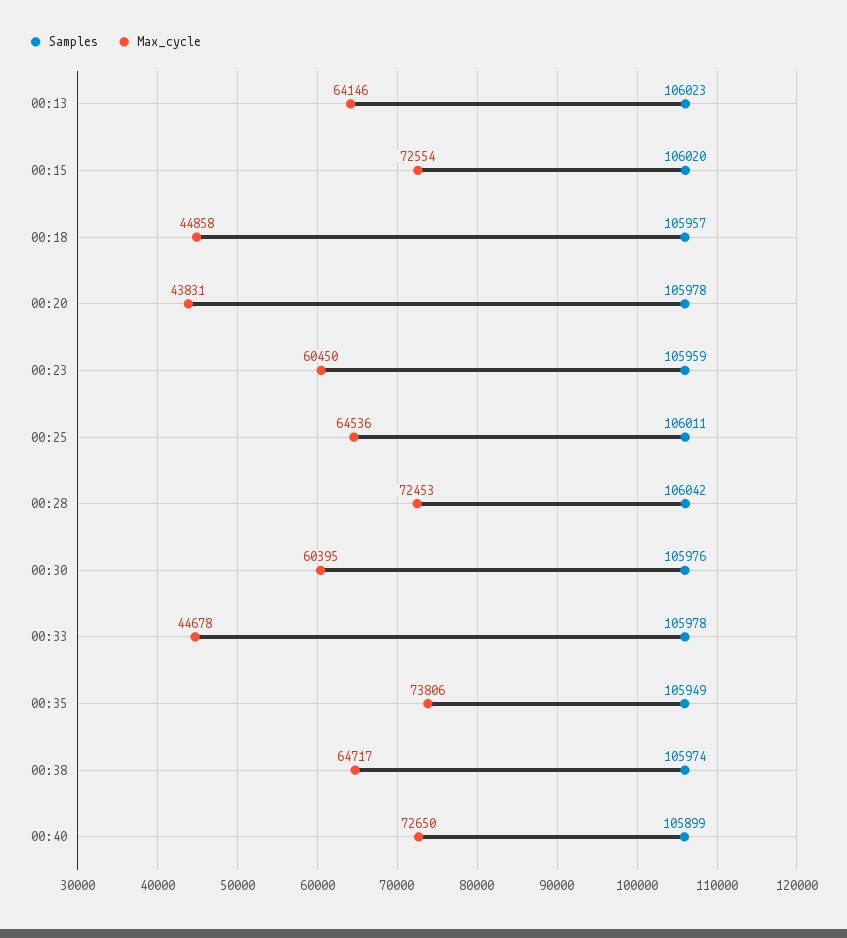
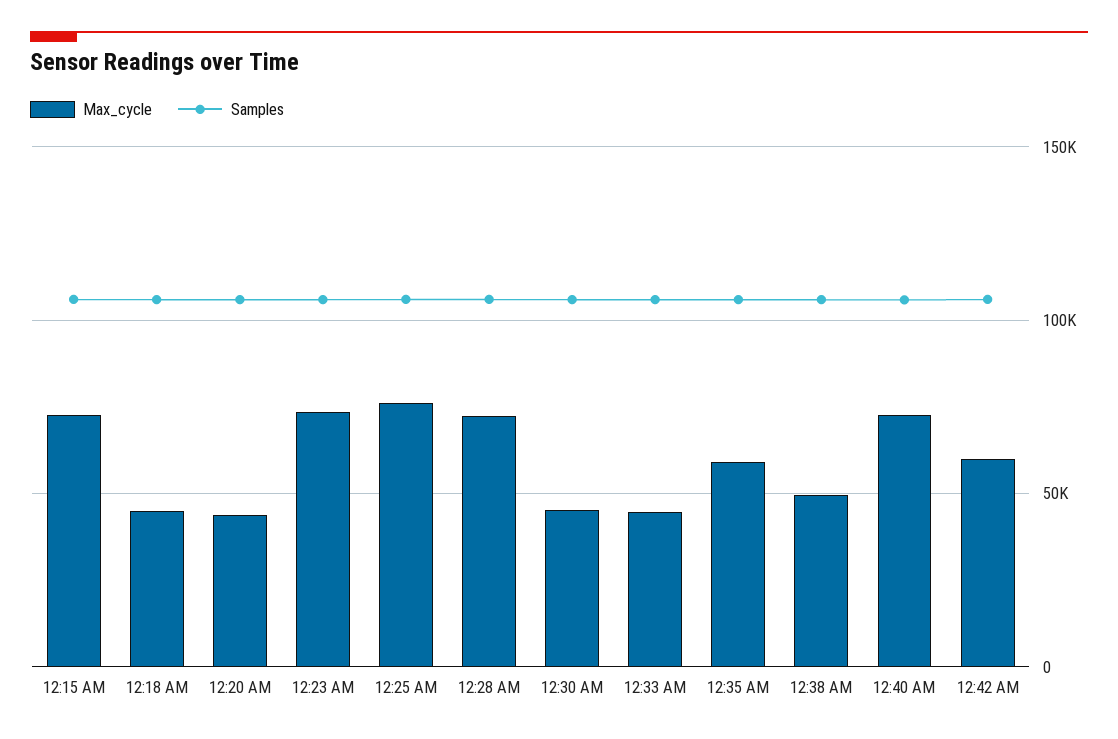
Samples, 00:13: 106023 -> none
Max_cycle, 00:13: 64146 -> none
Max_cycle, 00:23: 60450 -> 75000
Max_cycle, 00:25: 64536 -> 75000
Max_cycle, 00:30: 60395 -> 45000
Max_cycle, 00:35: 73806 -> 60000
Max_cycle, 00:38: 64717 -> 50000
Max_cycle, 12:42 AM: none -> 60000
Samples, 12:42 AM: none -> 105000

